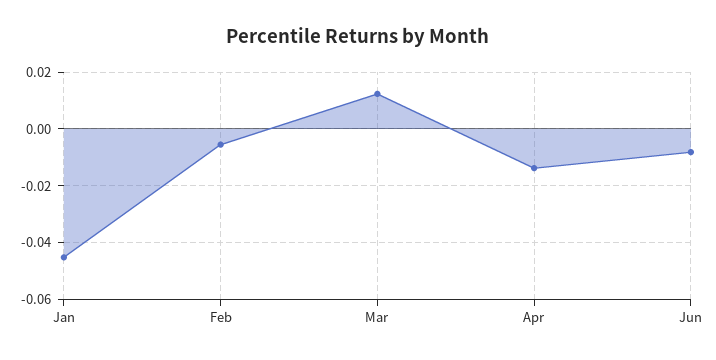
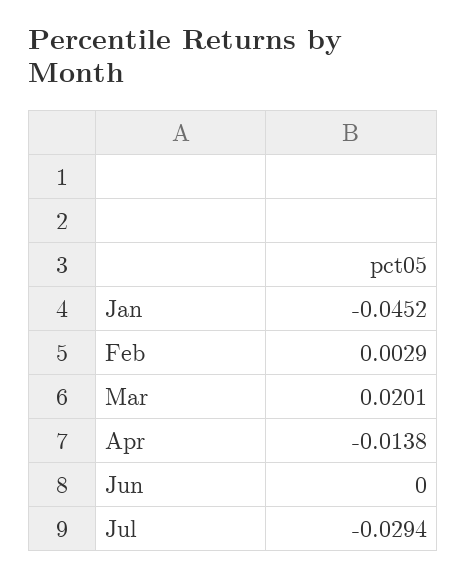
Feb: -0.005 -> 0.0029
Mar: 0.0125 -> 0.0201
Jun: -0.0075 -> 0
Jul: none -> -0.0294

